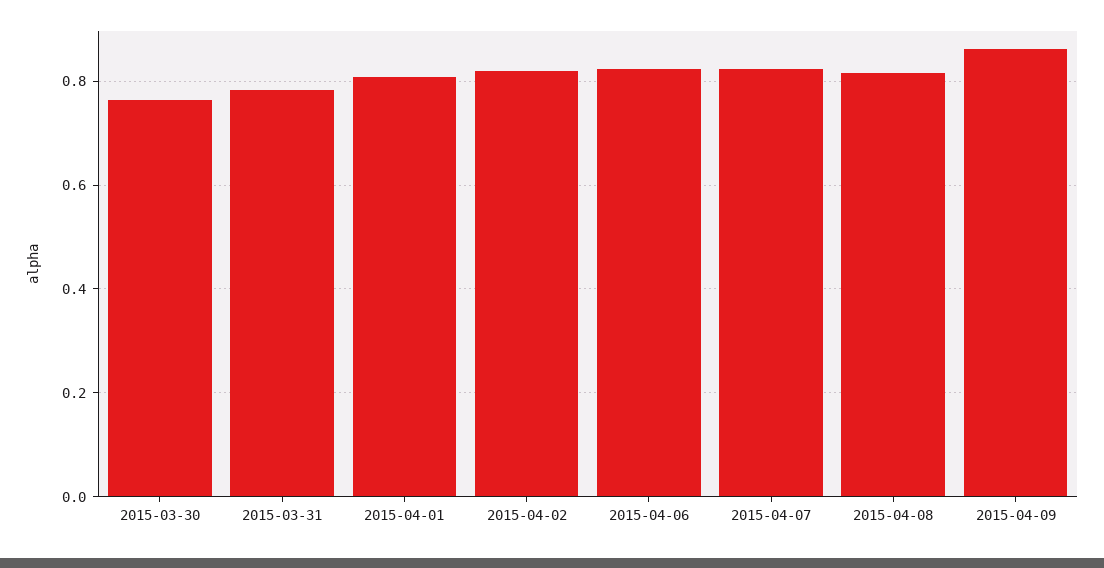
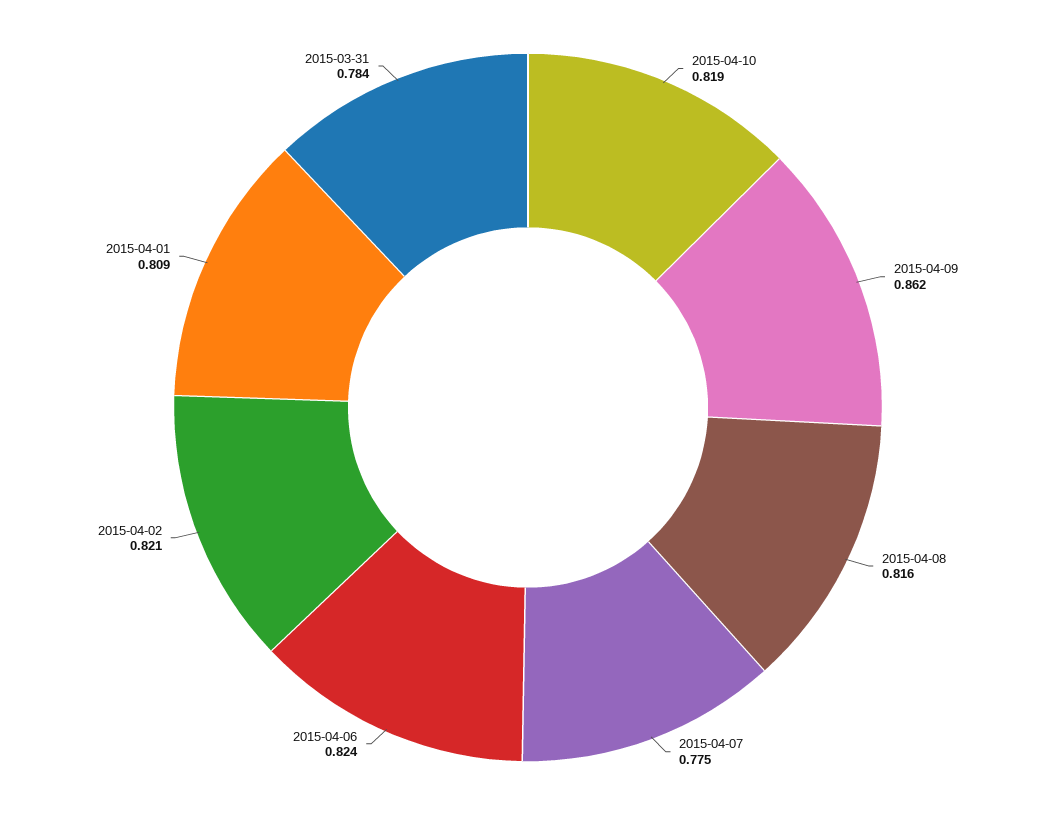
2015-03-30: 0.76 -> none
2015-04-07: 0.82 -> 0.775
2015-04-10: none -> 0.819

